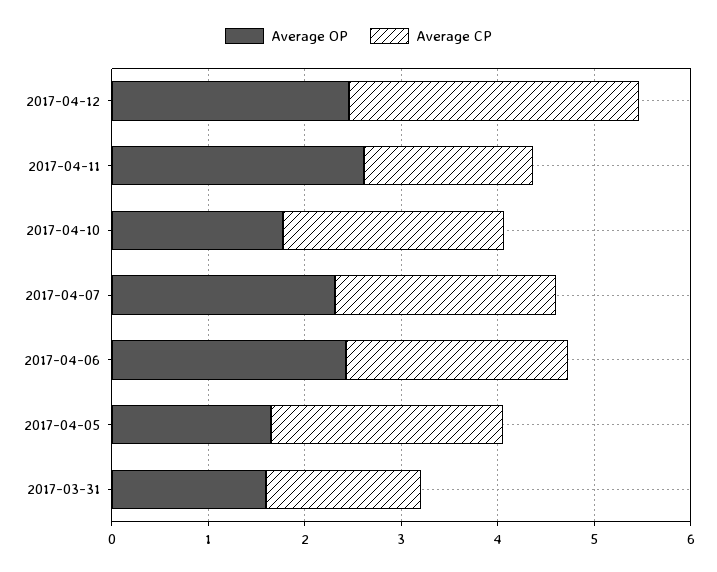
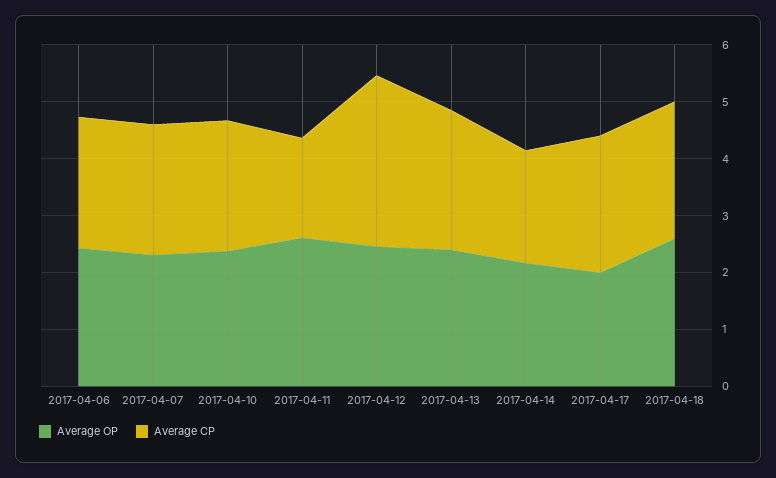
Average OP, 2017-04-10: 1.8 -> 2.4
Average OP, 2017-04-05: 1.6 -> none
Average CP, 2017-04-05: 2.4 -> none
Average OP, 2017-03-31: 1.6 -> none
Average CP, 2017-03-31: 1.6 -> none
Average OP, 2017-04-13: none -> 2.4
Average CP, 2017-04-13: none -> 2.4
Average OP, 2017-04-14: none -> 2.2
Average CP, 2017-04-14: none -> 2
Average OP, 2017-04-17: none -> 2
Average CP, 2017-04-17: none -> 2.4
Average OP, 2017-04-18: none -> 2.6
Average CP, 2017-04-18: none -> 2.4

